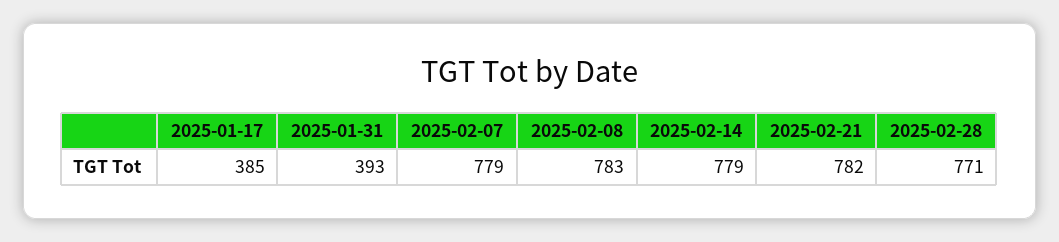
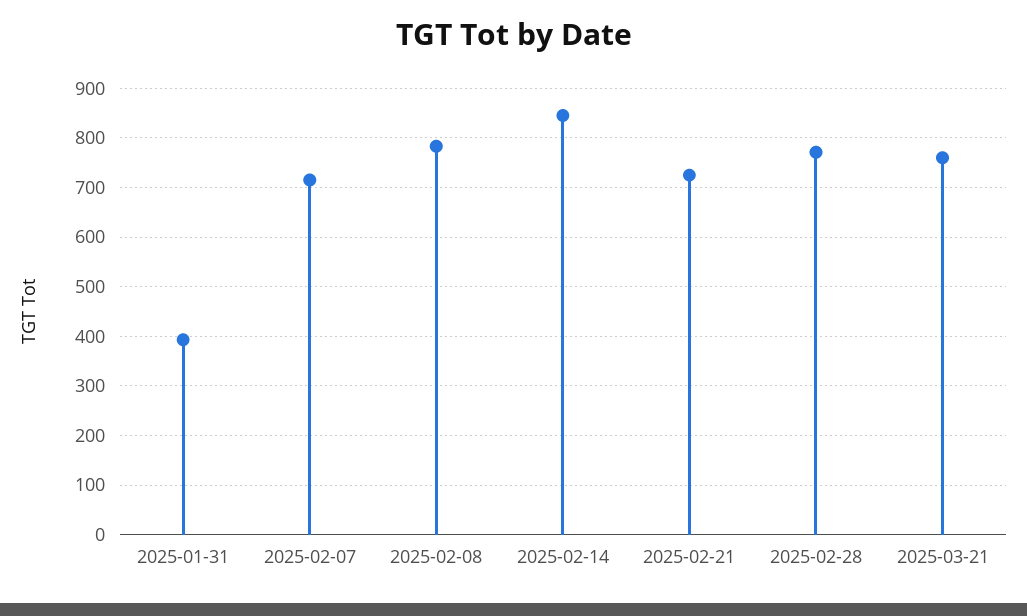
2025-01-17: 385 -> none
2025-02-07: 779 -> 720
2025-02-14: 779 -> 840
2025-02-21: 782 -> 720
2025-03-21: none -> 760

